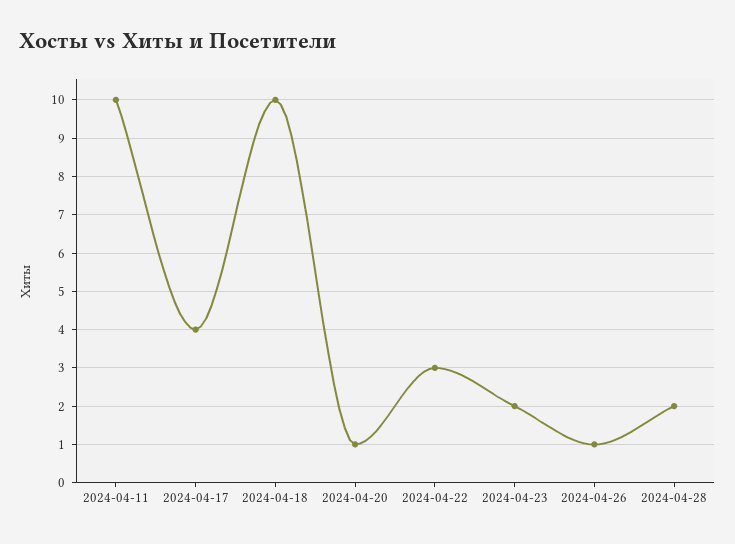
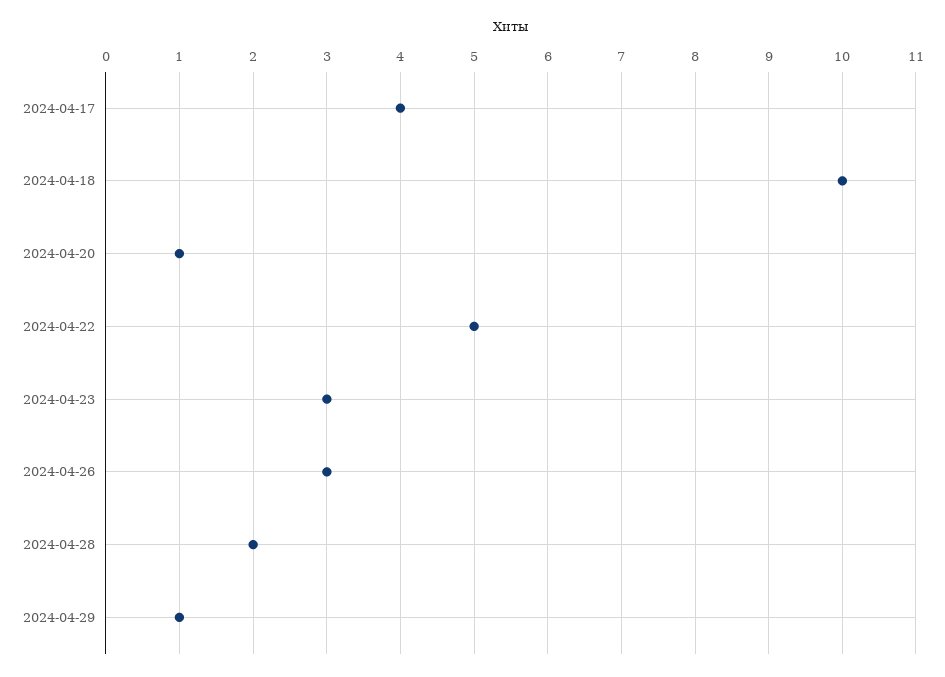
2024-04-11: 10 -> none
2024-04-22: 3 -> 5
2024-04-23: 2 -> 3
2024-04-26: 1 -> 3
2024-04-29: none -> 1

